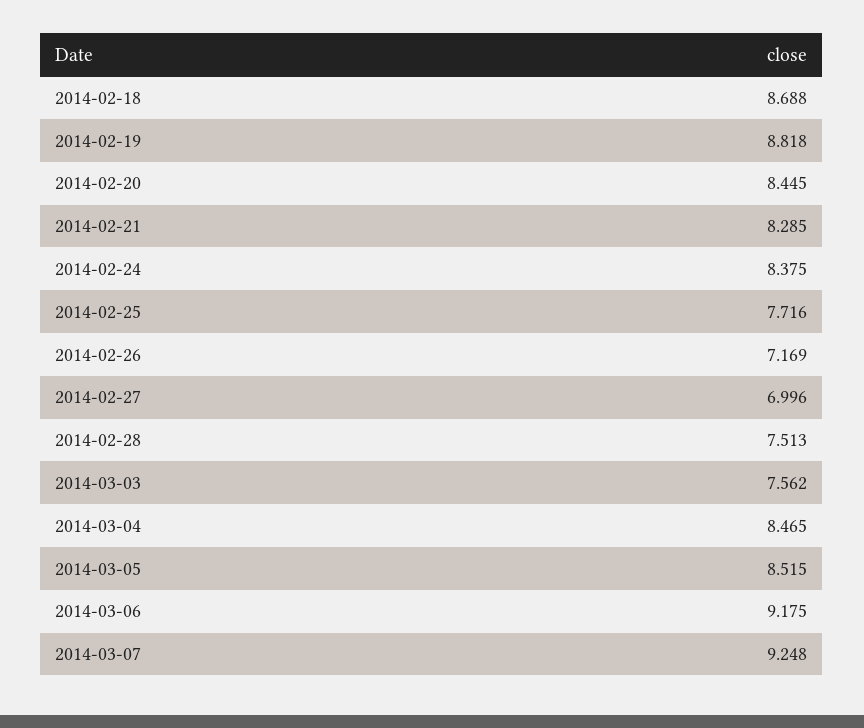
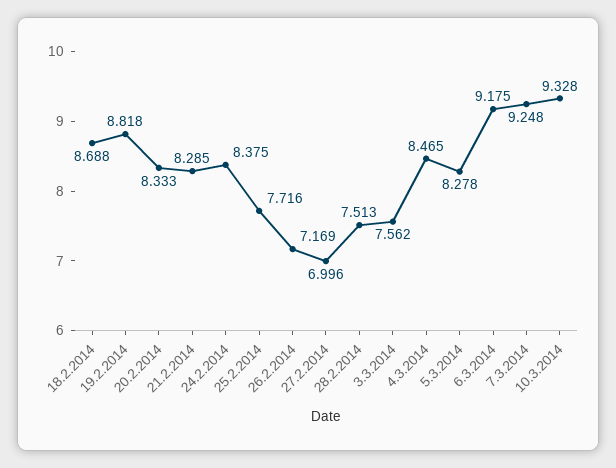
2014-02-20: 8.445 -> 8.333
2014-03-05: 8.515 -> 8.278
10.3.2014: none -> 9.328

